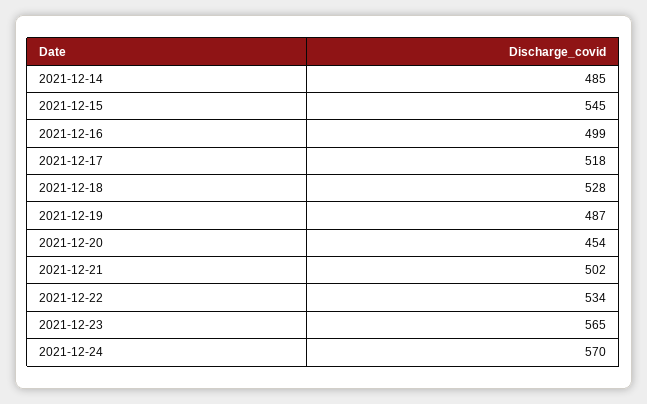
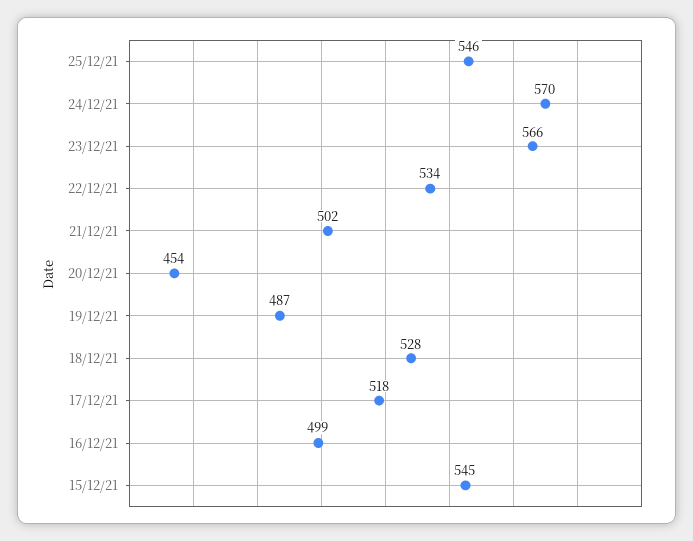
2021-12-14: 485 -> none
2021-12-23: 565 -> 566
25/12/21: none -> 546

